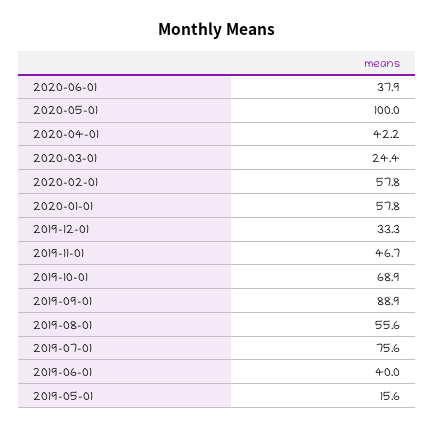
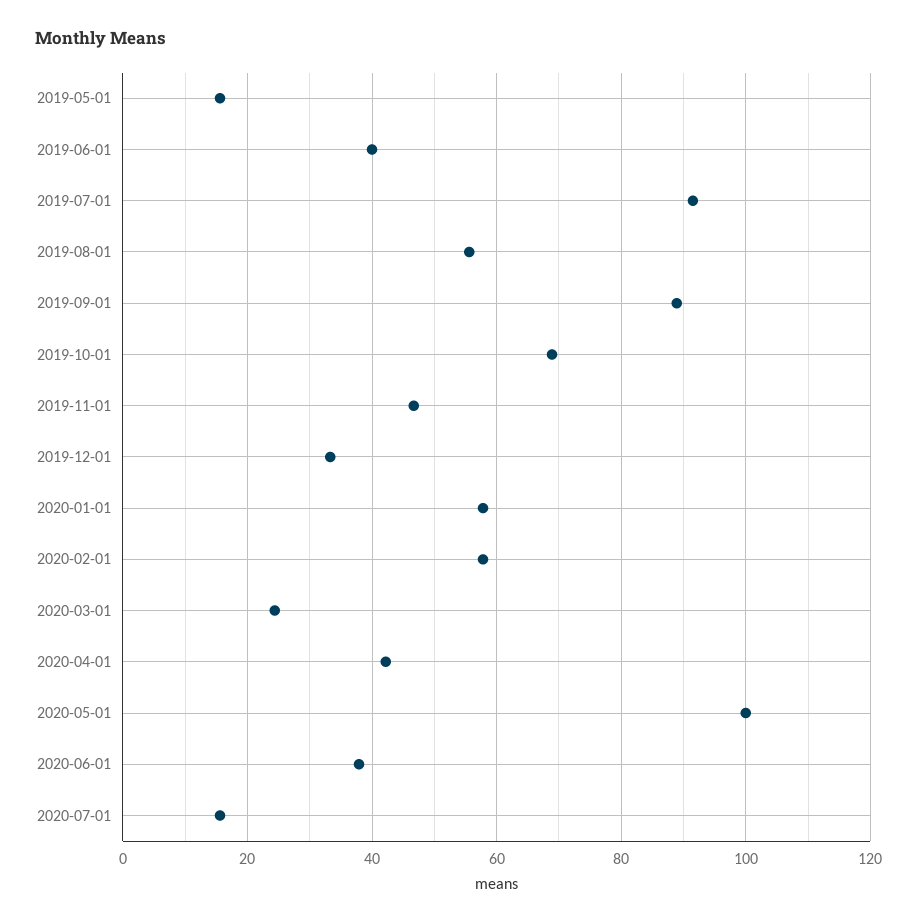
2019-07-01: 75.6 -> 92
2020-07-01: none -> 16

